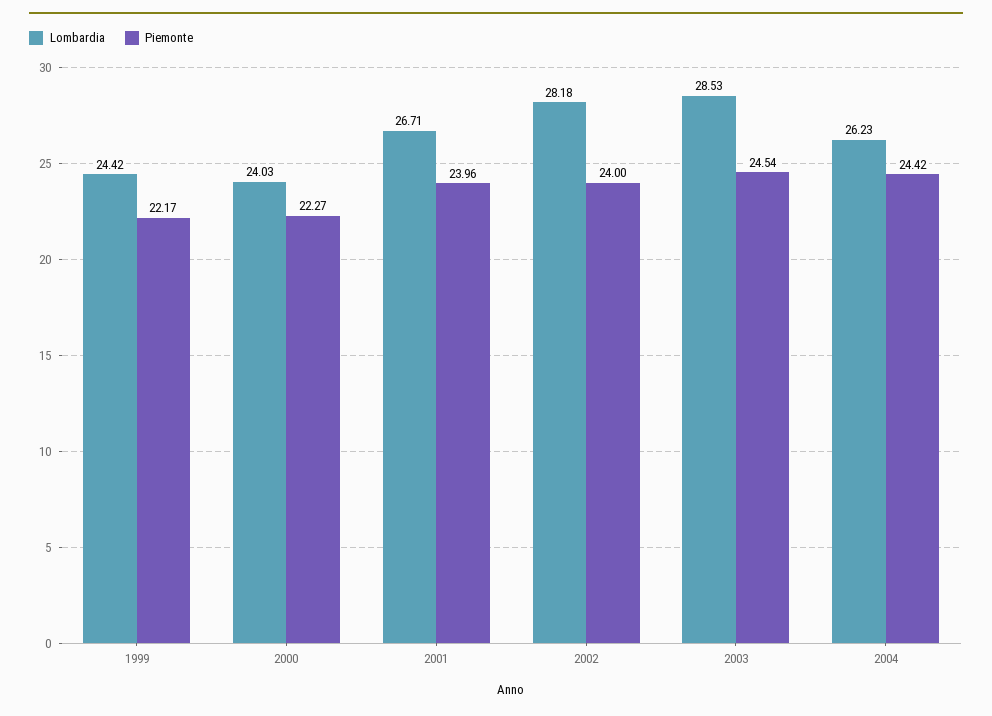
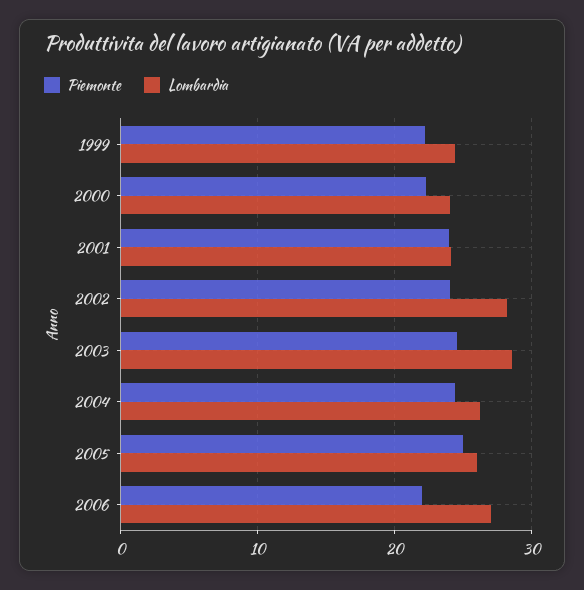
Lombardia, 2001: 26.71 -> 24
Piemonte, 2005: none -> 25
Lombardia, 2005: none -> 26
Piemonte, 2006: none -> 22
Lombardia, 2006: none -> 27

